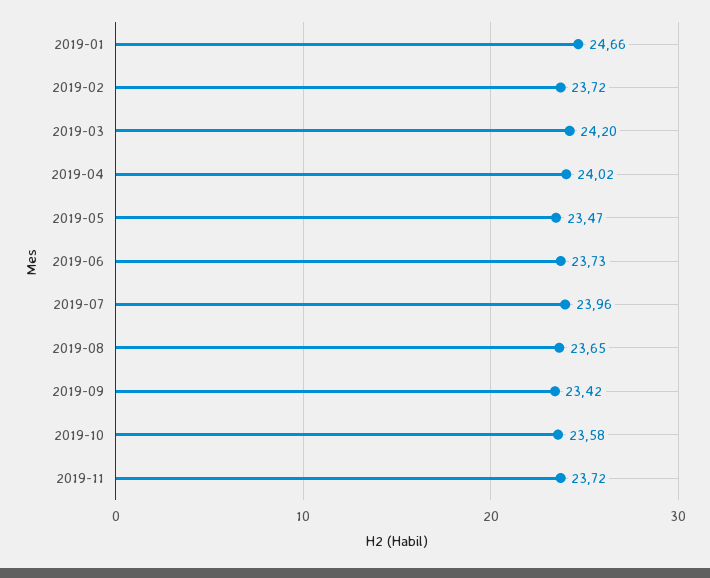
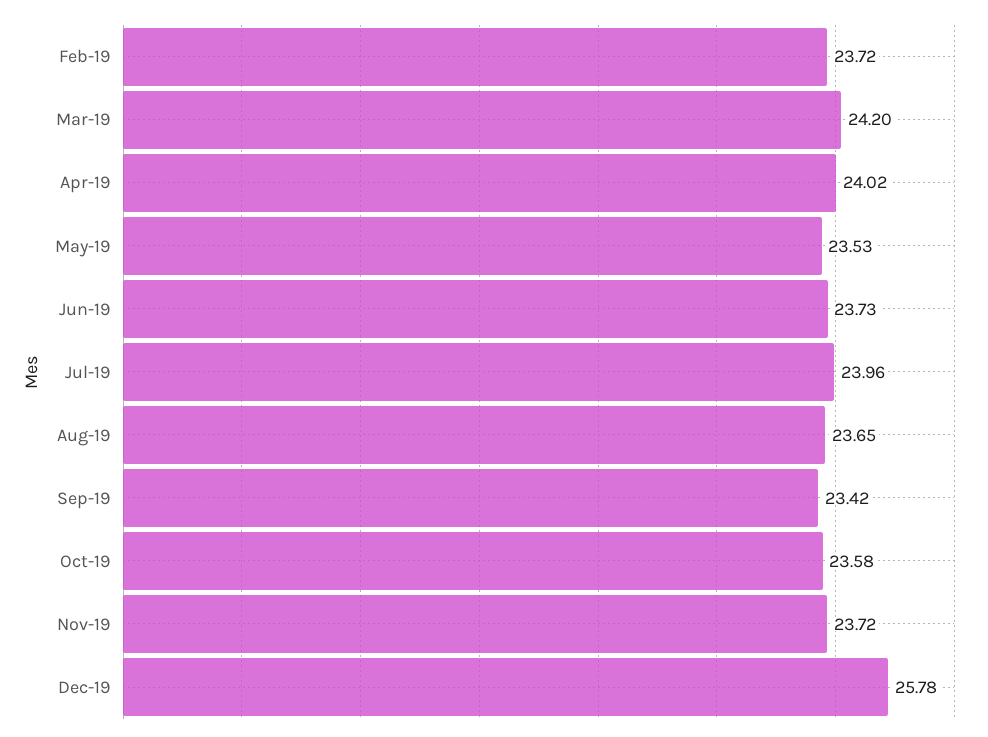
2019-01: 24.66 -> none
2019-05: 23.47 -> 23.53
Dec-19: none -> 25.78

